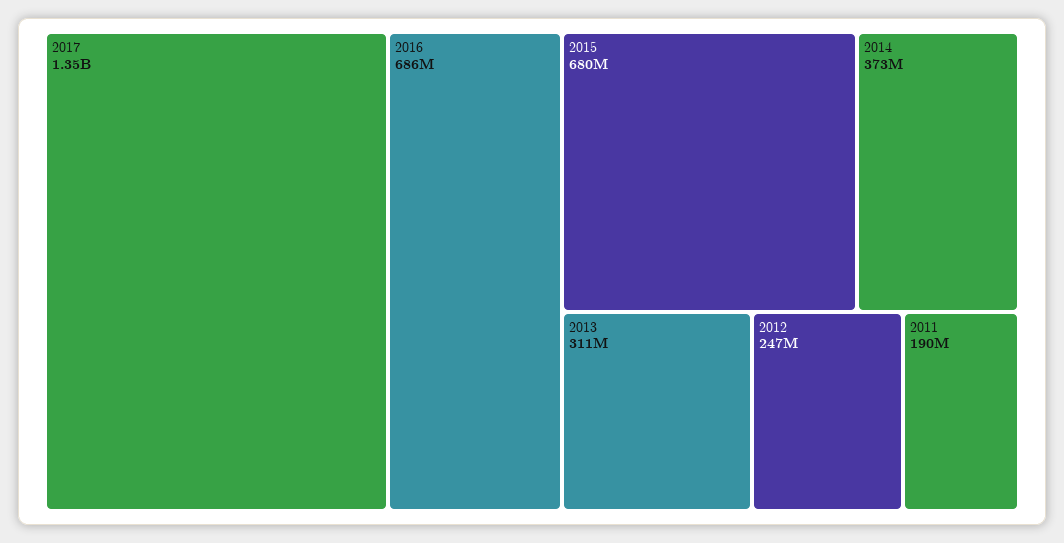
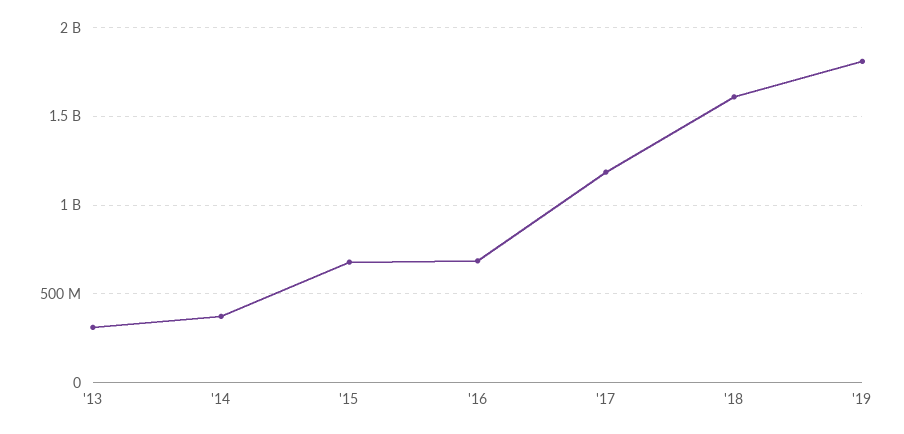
2017: 1350000000 -> 1200000000
2012: 247000000 -> none
2011: 190000000 -> none
'18: none -> 1600000000
'19: none -> 1800000000

